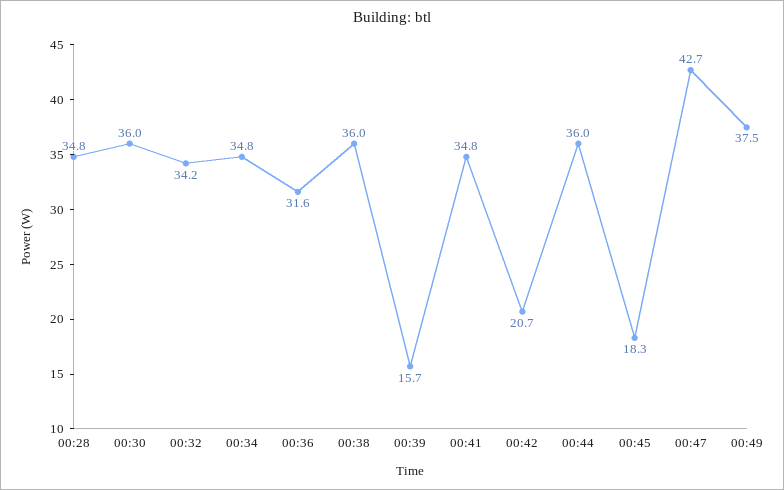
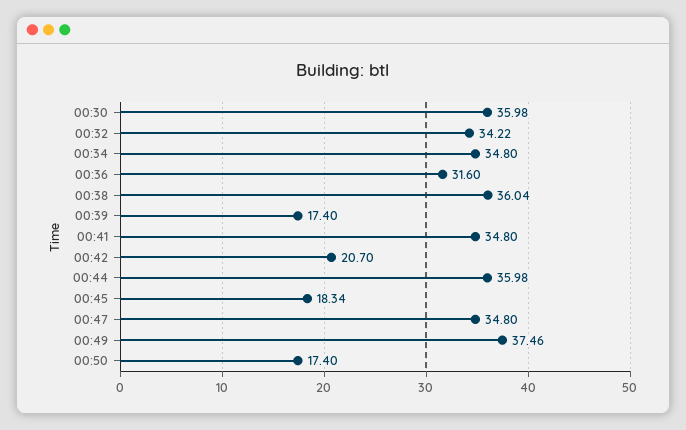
00:28: 34.8 -> none
00:39: 15.7 -> 17.4
00:47: 42.7 -> 34.8
00:50: none -> 17.4

